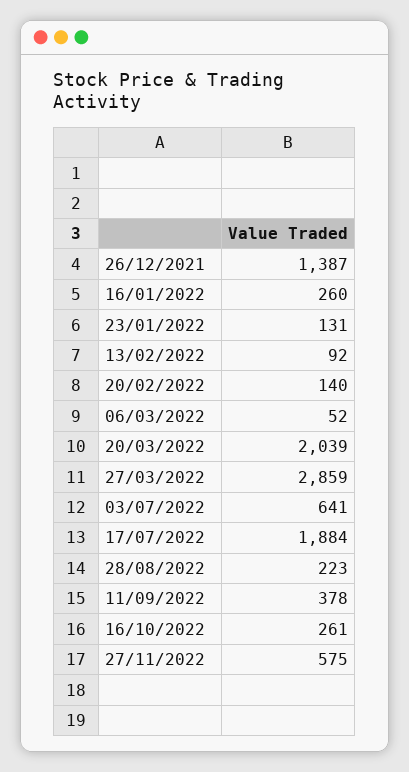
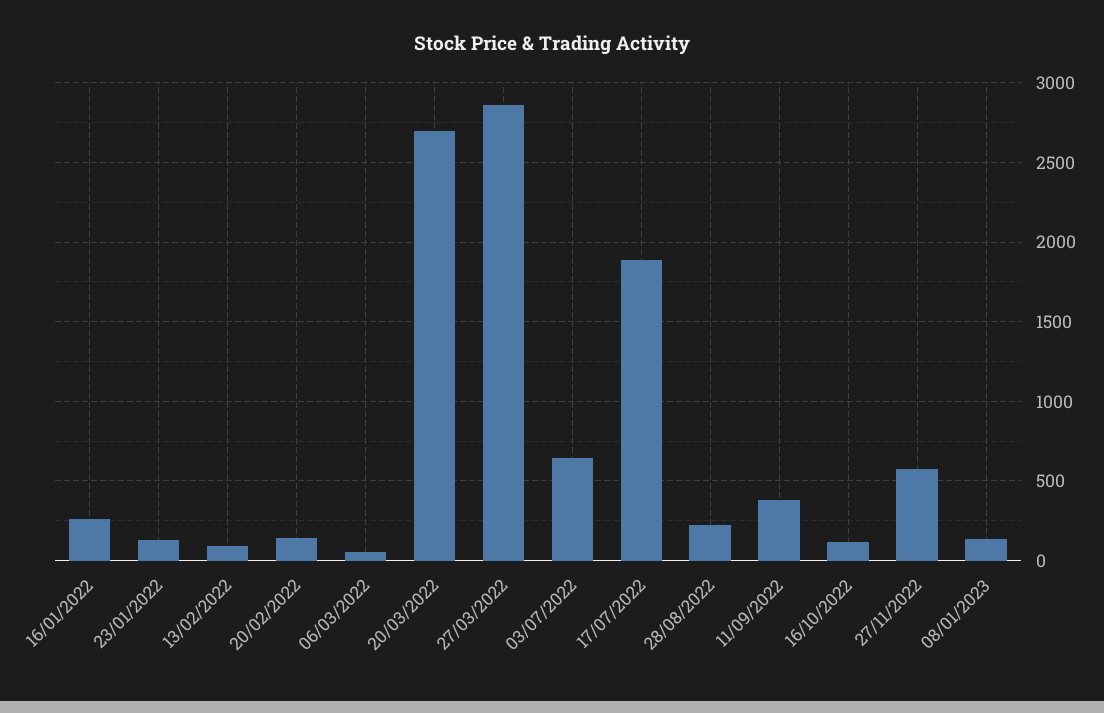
26/12/2021: 1387 -> none
20/03/2022: 2039 -> 2700
16/10/2022: 261 -> 100
08/01/2023: none -> 150

